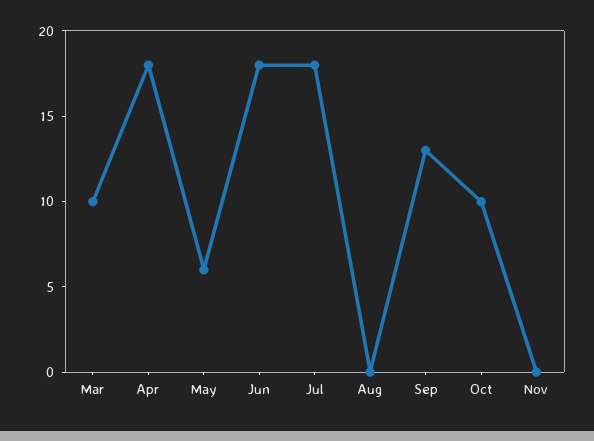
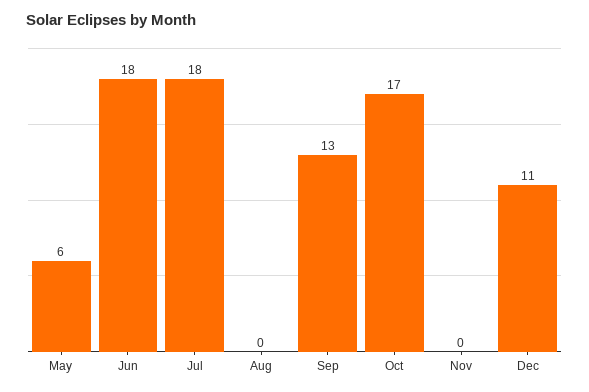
Mar: 10 -> none
Apr: 18 -> none
Oct: 10 -> 17
Dec: none -> 11

